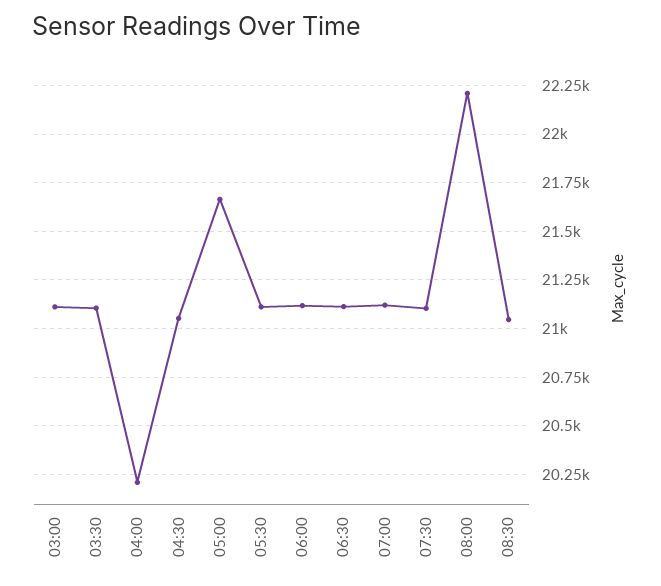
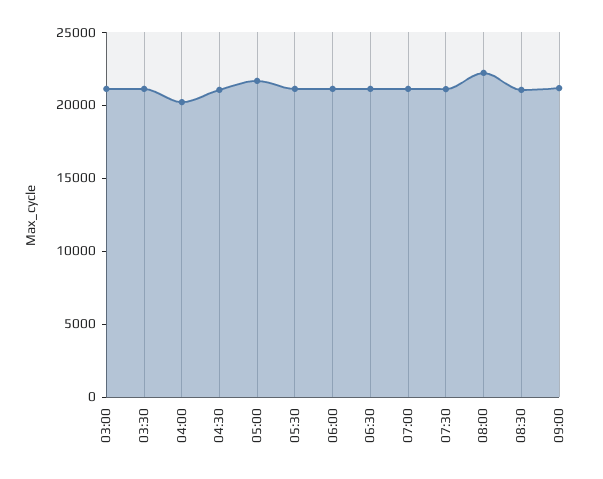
09:00: none -> 21000

